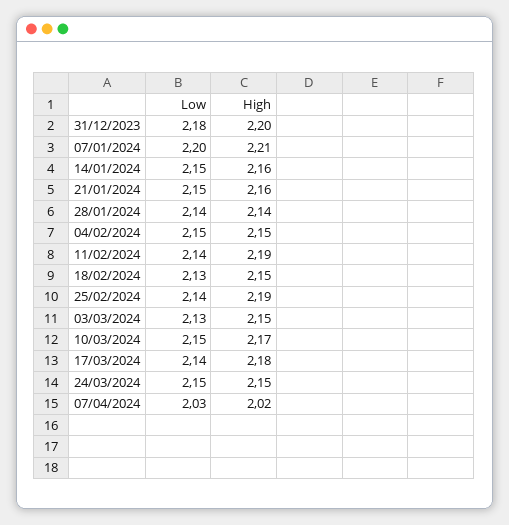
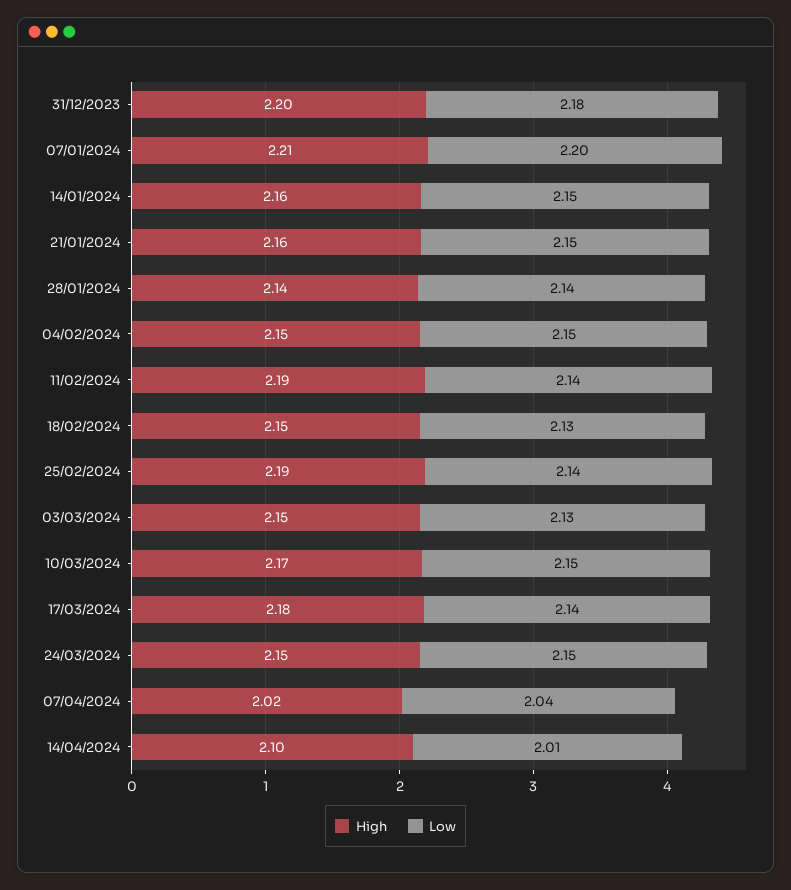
Low, 07/04/2024: 2.03 -> 2.04
High, 14/04/2024: none -> 2.1
Low, 14/04/2024: none -> 2.01

